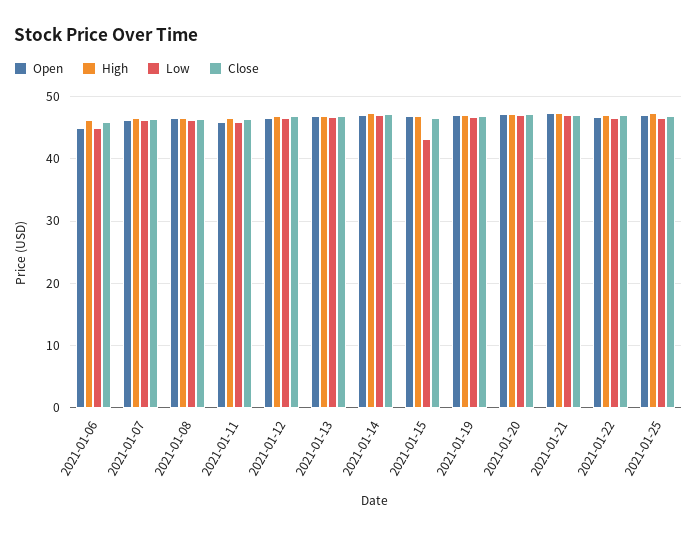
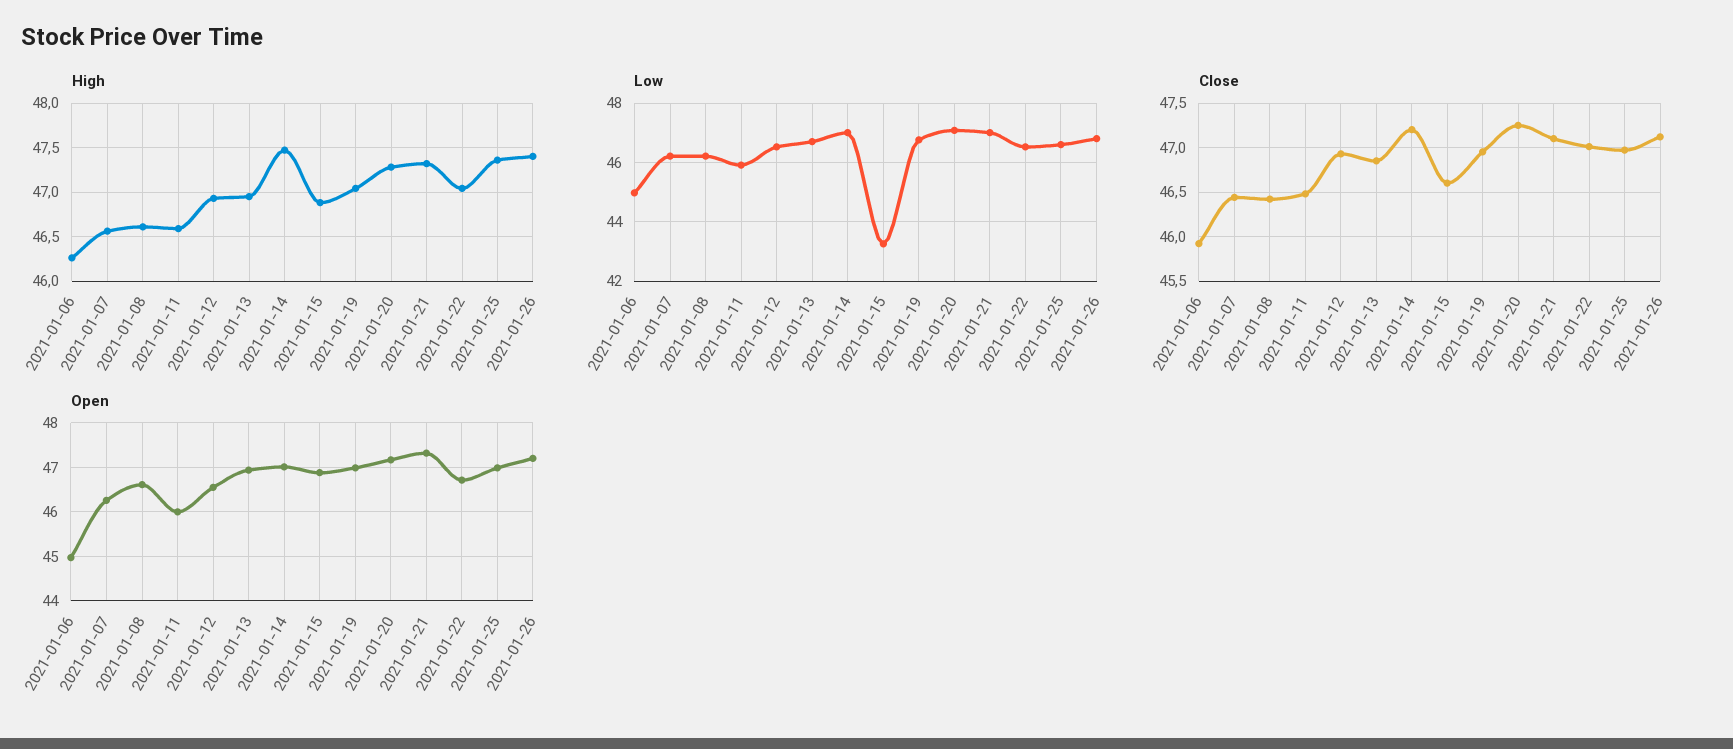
High, 2021-01-26: none -> 47.4
Low, 2021-01-26: none -> 46.75
Close, 2021-01-26: none -> 47.1
Open, 2021-01-26: none -> 47.2

